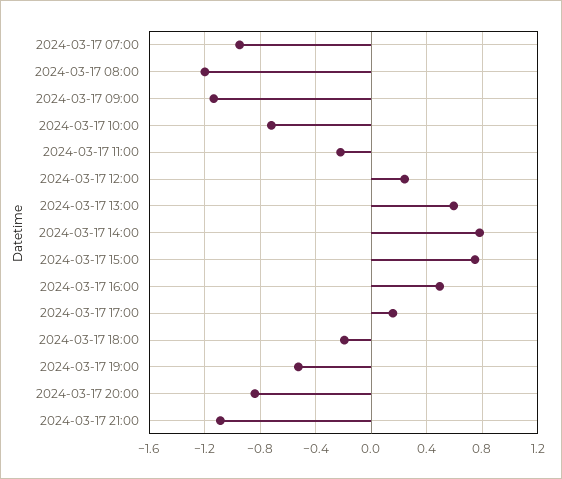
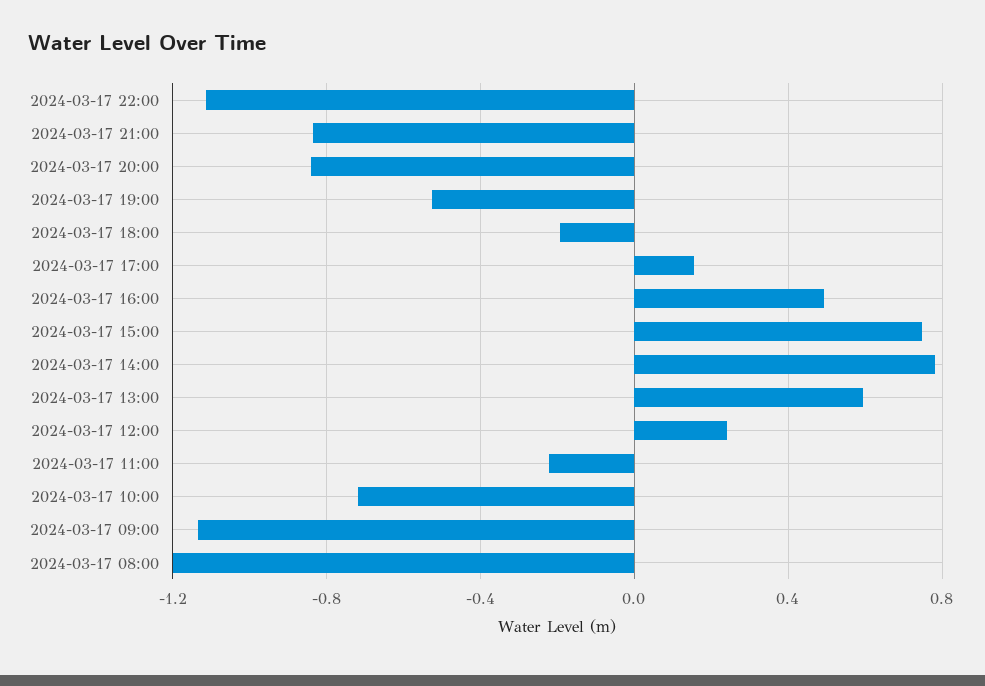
2024-03-17 07:00: -0.95 -> none
2024-03-17 21:00: -1.1 -> -0.85
2024-03-17 22:00: none -> -1.1

